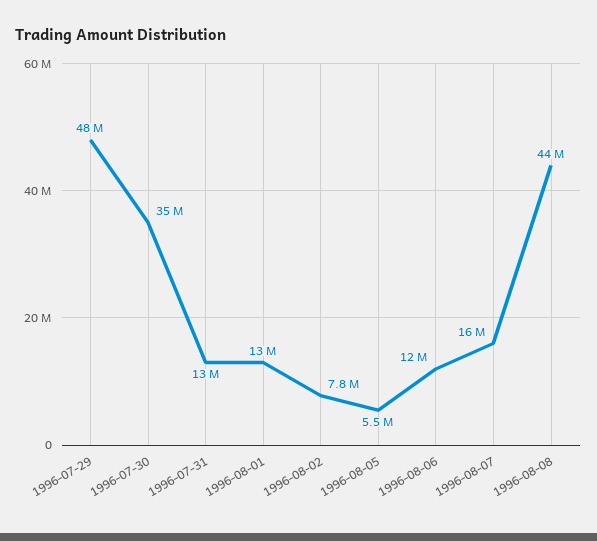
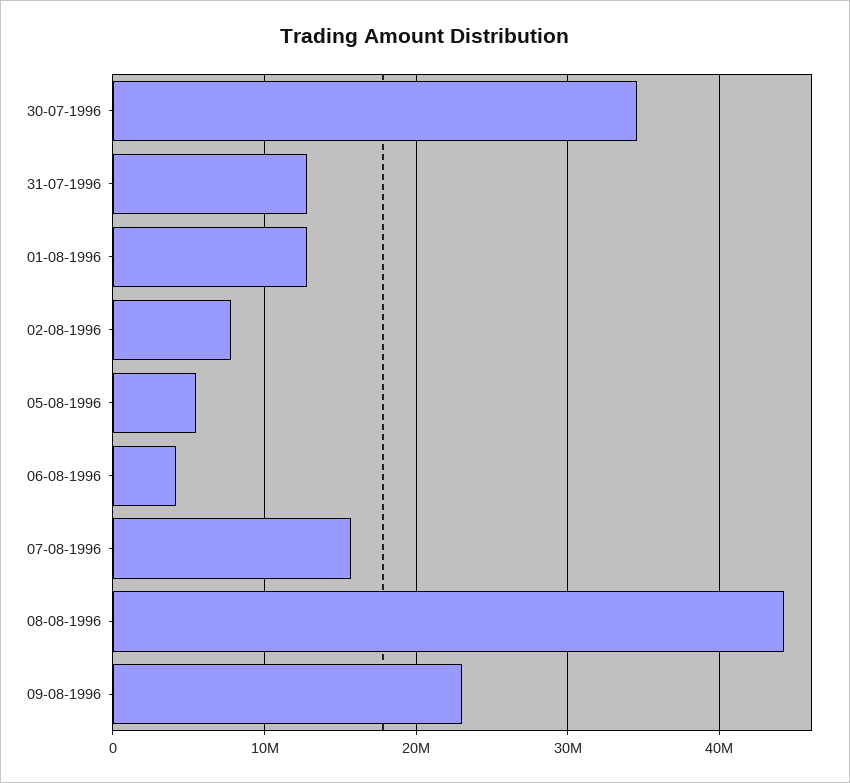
1996-07-29: 48000000 -> none
1996-08-06: 12000000 -> 4000000
09-08-1996: none -> 23000000

